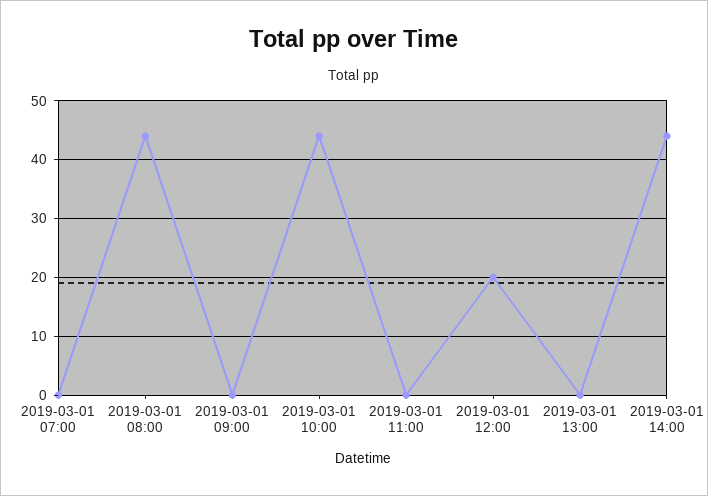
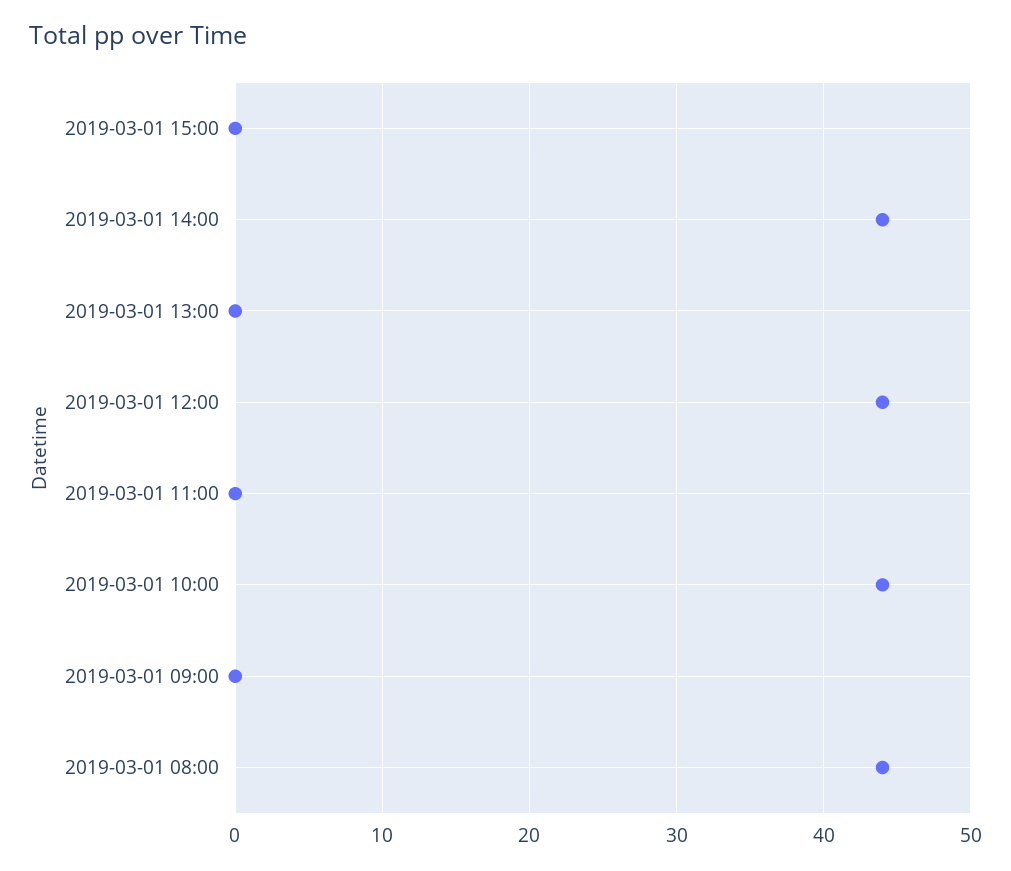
2019-03-01 07:00: 0 -> none
2019-03-01 12:00: 20 -> 44
2019-03-01 15:00: none -> 0

